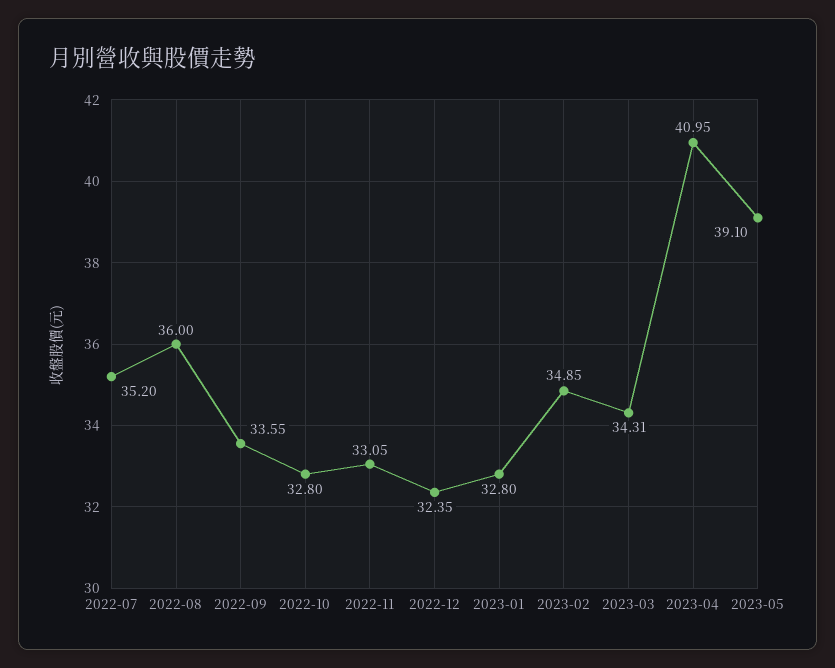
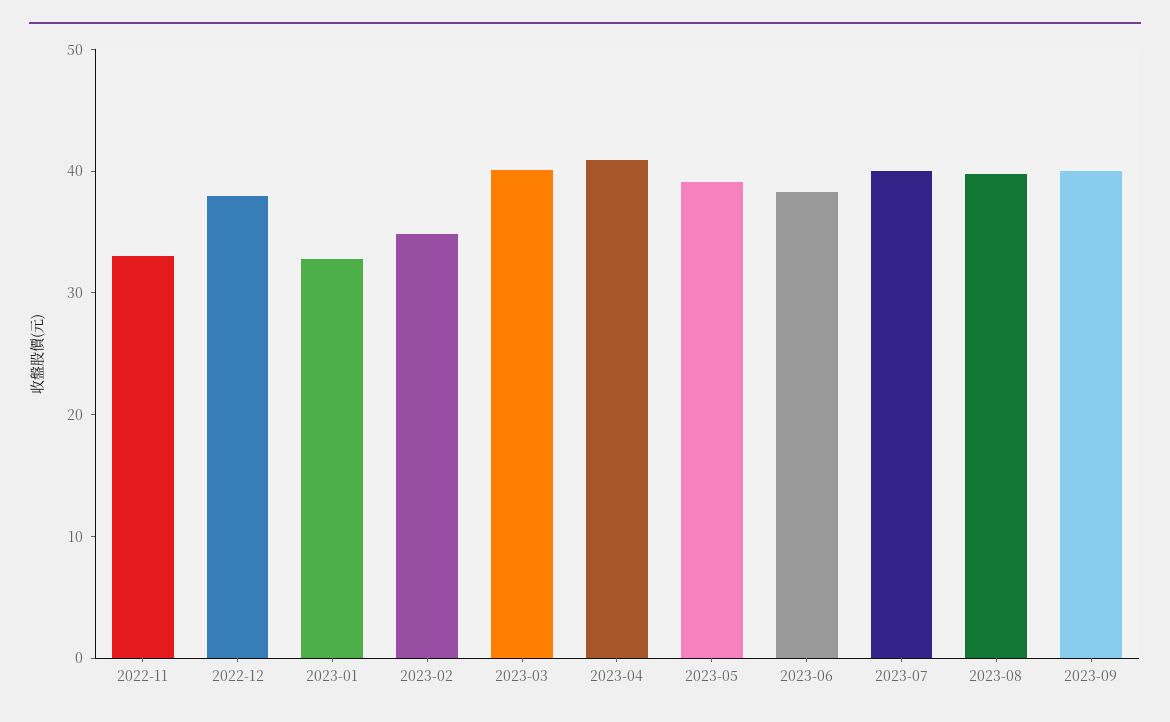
2022-07: 35.2 -> none
2022-08: 36 -> none
2022-09: 33.55 -> none
2022-10: 32.8 -> none
2022-12: 32.35 -> 38
2023-03: 34.31 -> 40
2023-06: none -> 38
2023-07: none -> 40
2023-08: none -> 40
2023-09: none -> 40

